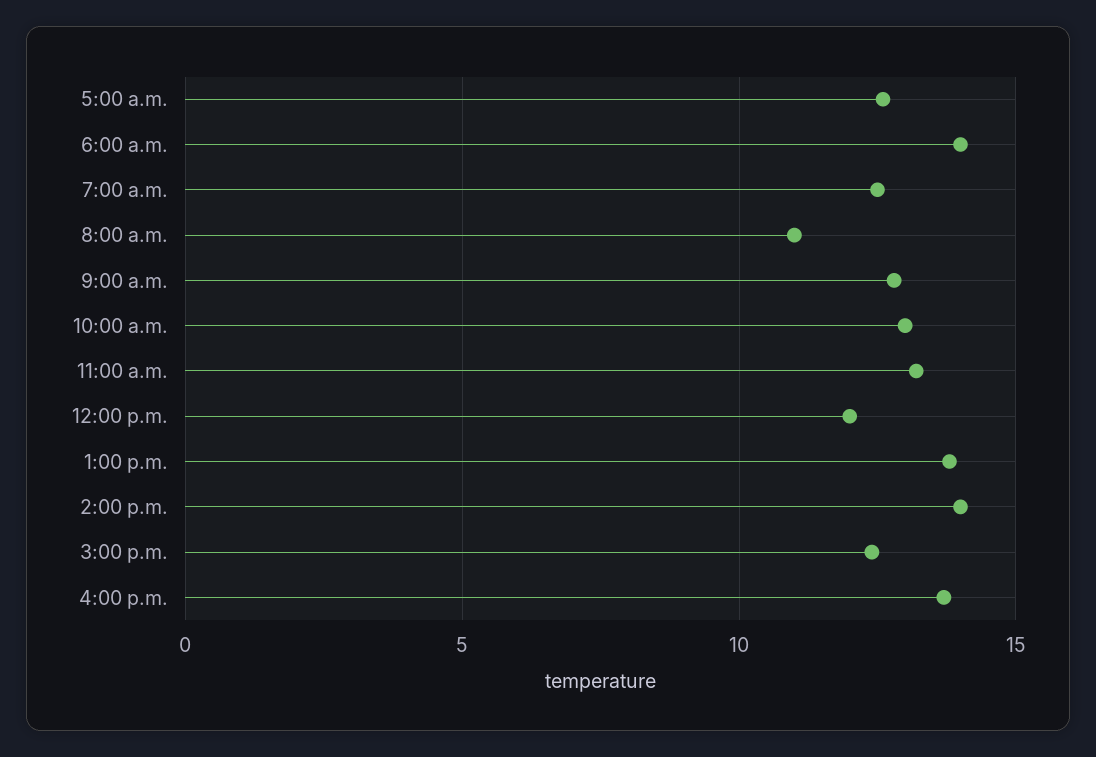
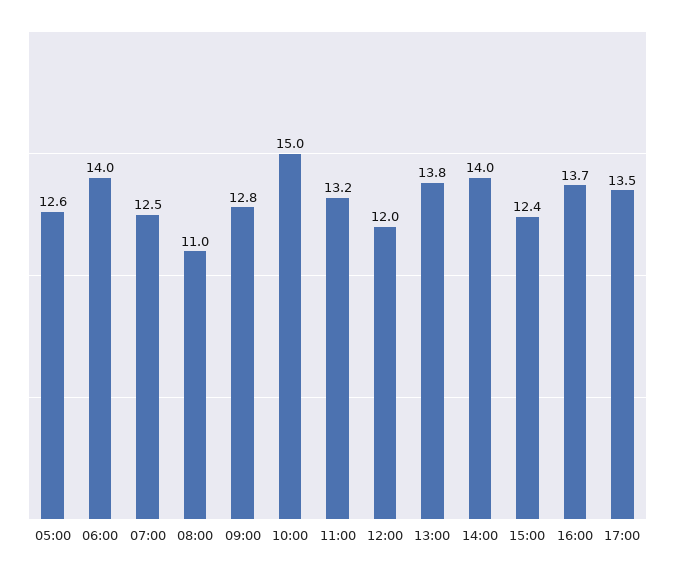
10:00 a.m.: 13 -> 15
17:00: none -> 13.5

